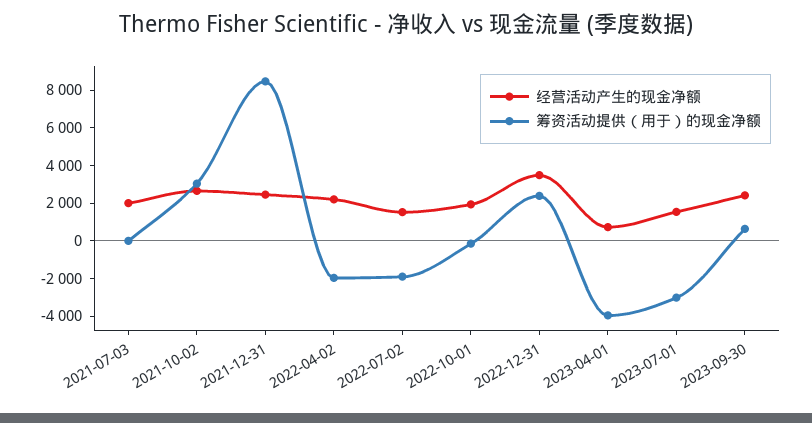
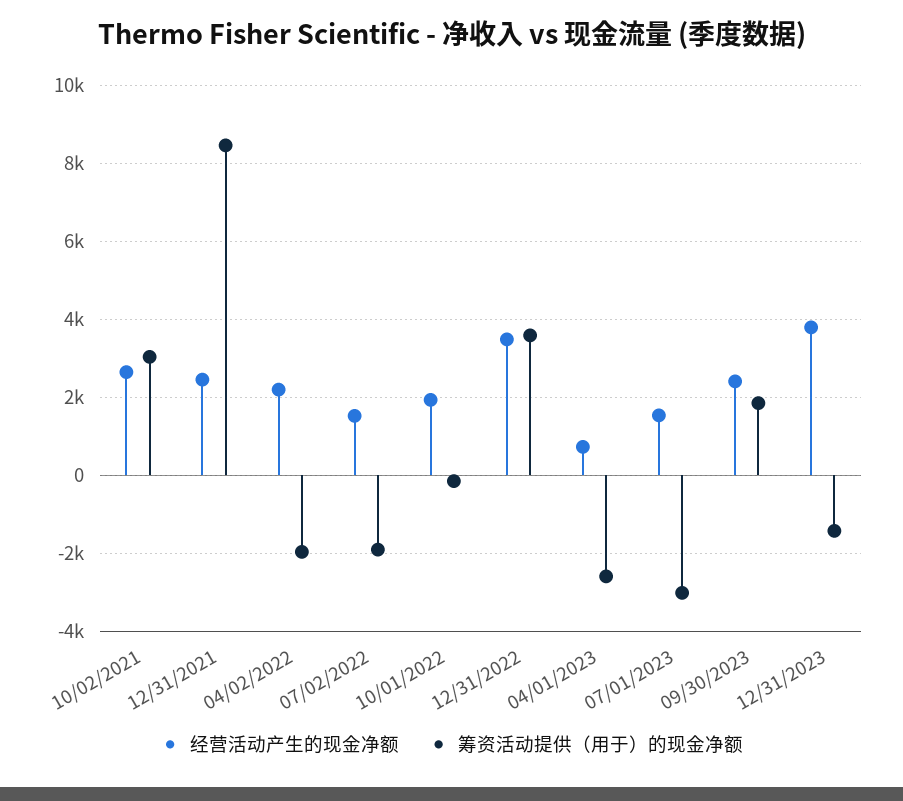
经营活动产生的现金净额, 2021-07-03: 2000 -> none
筹资活动提供（用于）的现金净额, 2021-07-03: 0 -> none
筹资活动提供（用于）的现金净额, 2022-12-31: 2500 -> 3600
筹资活动提供（用于）的现金净额, 2023-04-01: -4000 -> -2600
筹资活动提供（用于）的现金净额, 2023-09-30: 500 -> 1800
经营活动产生的现金净额, 12/31/2023: none -> 3800
筹资活动提供（用于）的现金净额, 12/31/2023: none -> -1400

